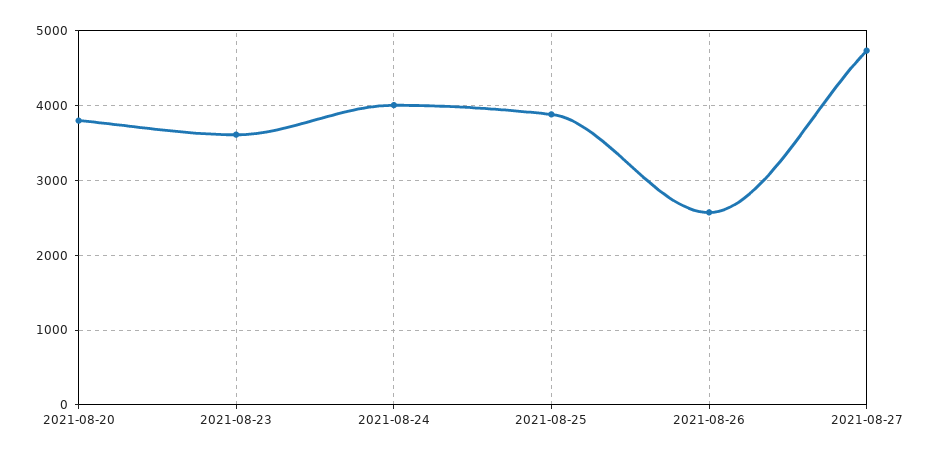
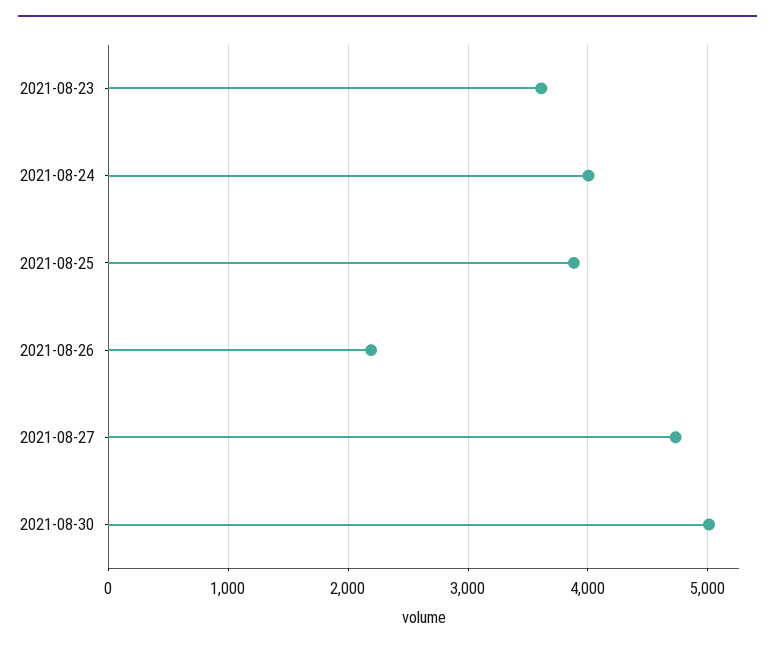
2021-08-20: 3800 -> none
2021-08-26: 2600 -> 2200
2021-08-30: none -> 5000

